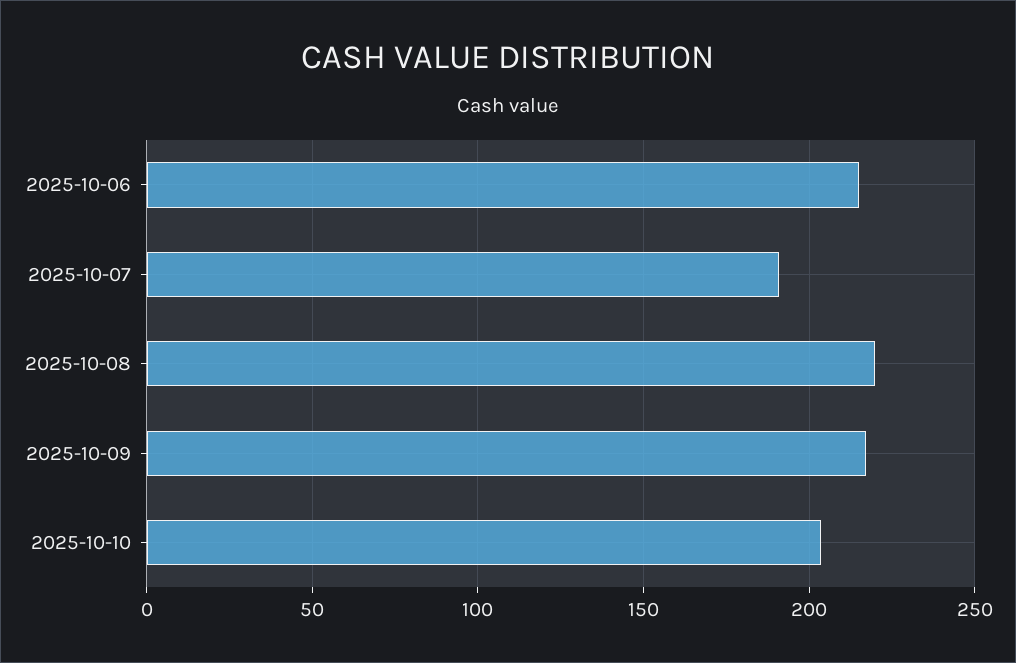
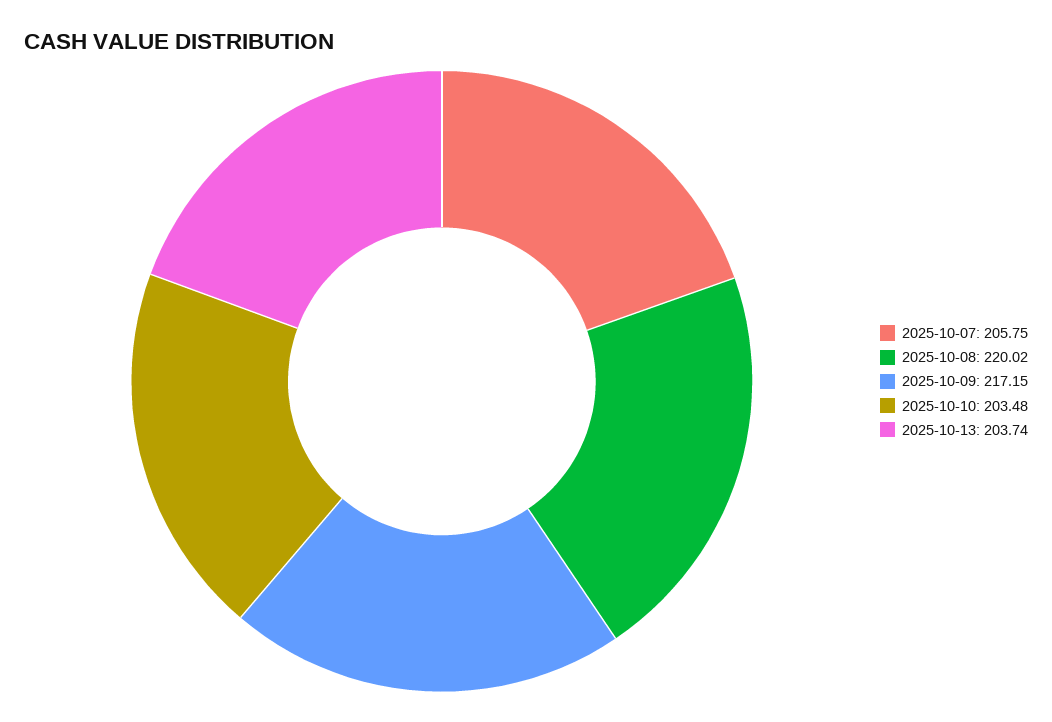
2025-10-06: 215 -> none
2025-10-07: 190 -> 205.75
2025-10-13: none -> 203.74

